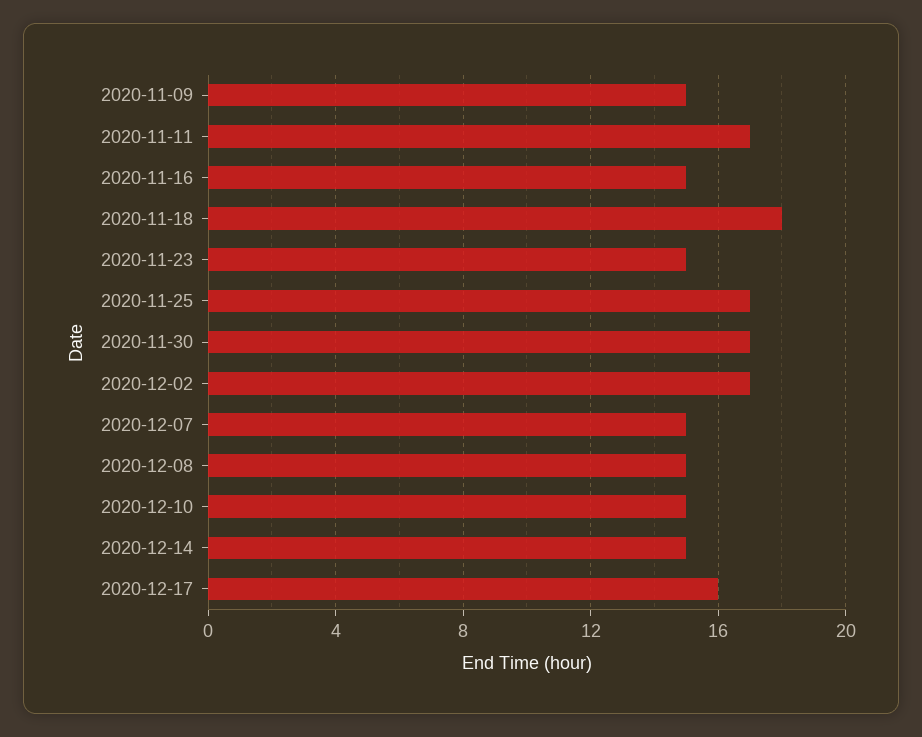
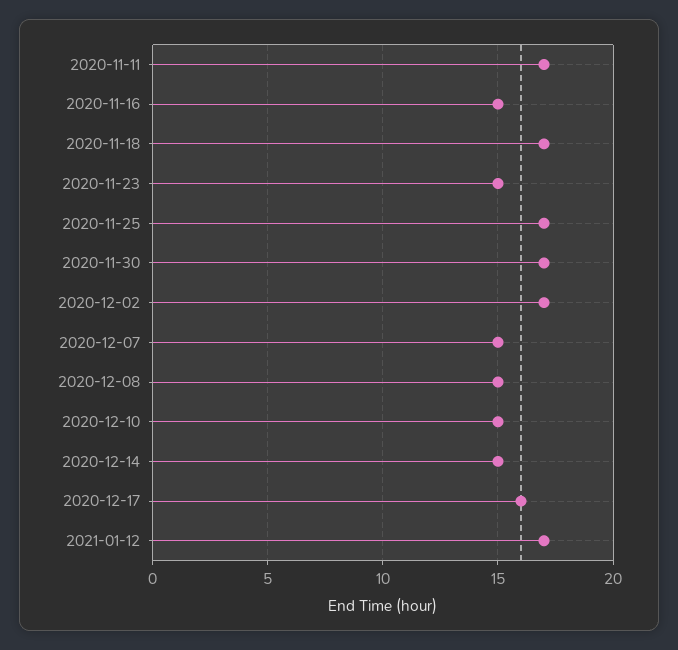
2020-11-09: 15 -> none
2020-11-18: 18 -> 17
2021-01-12: none -> 17

